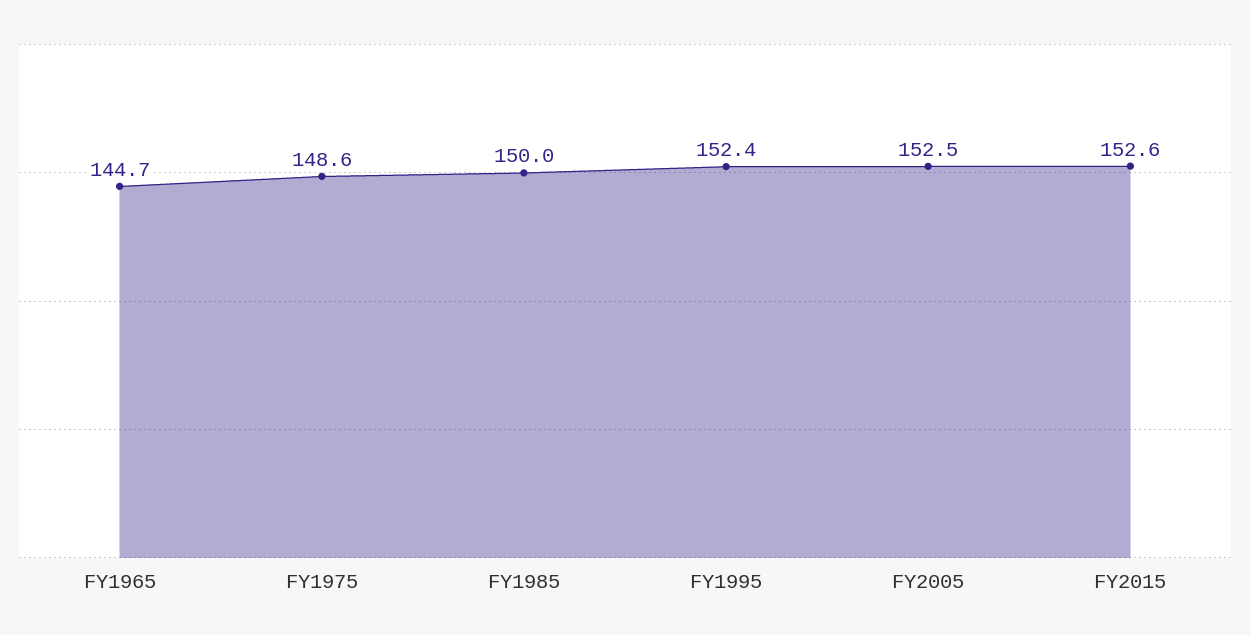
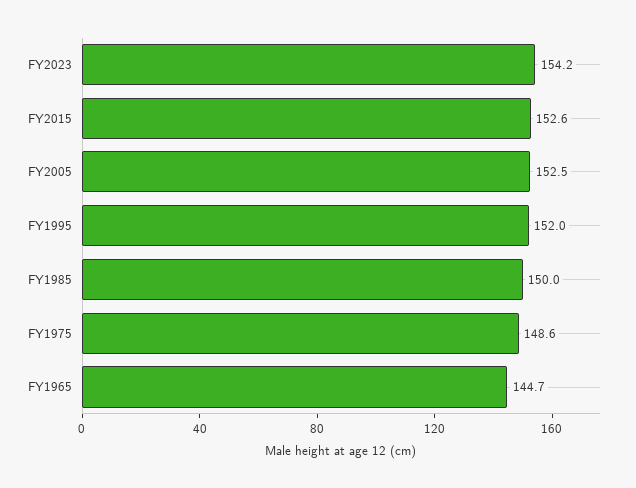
FY1995: 152.4 -> 152
FY2023: none -> 154.2

